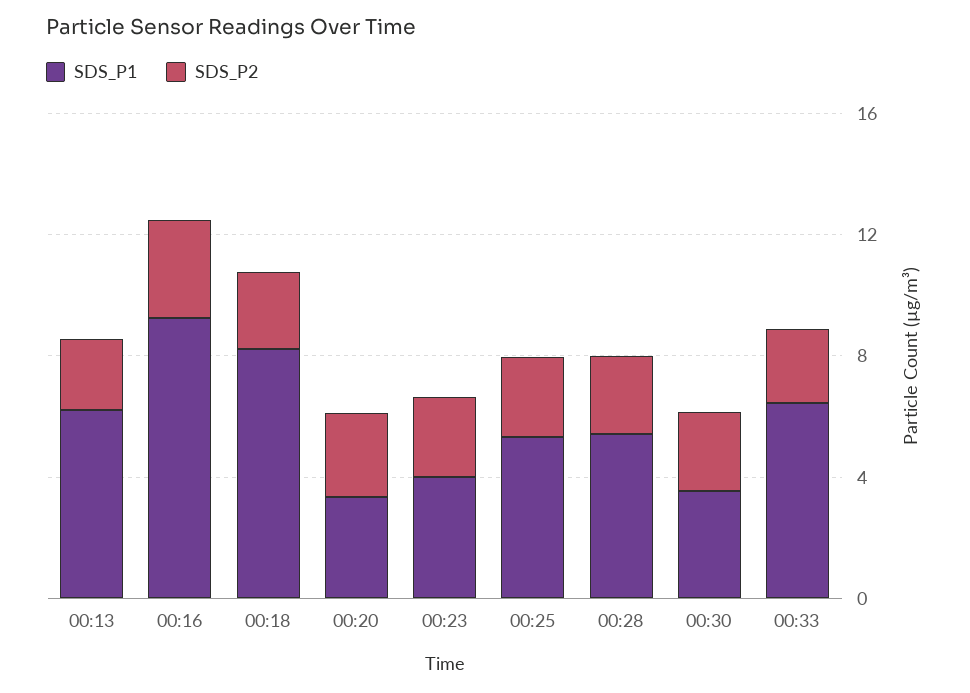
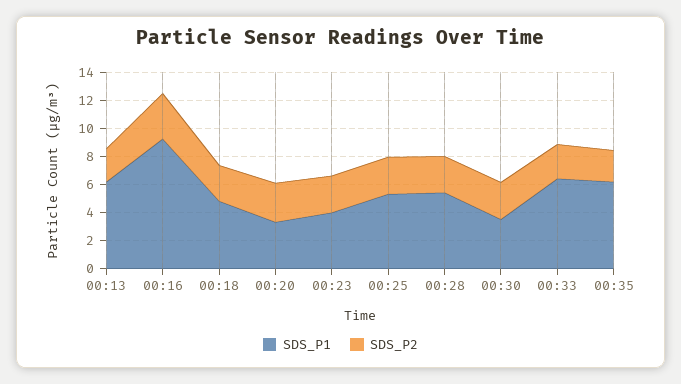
SDS_P1, 00:18: 8 -> 5
SDS_P1, 00:35: none -> 6
SDS_P2, 00:35: none -> 2

